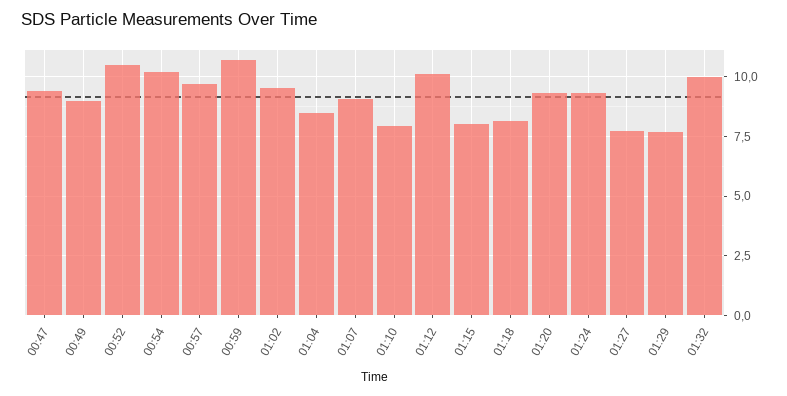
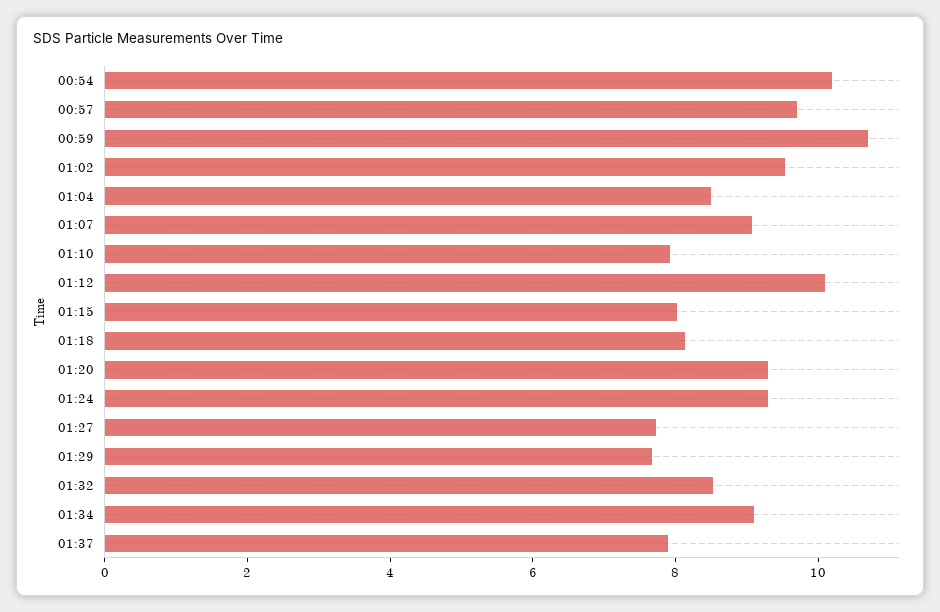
00:47: 9.5 -> none
00:49: 9 -> none
00:52: 10.5 -> none
01:32: 10 -> 8.5
01:34: none -> 9
01:37: none -> 8

